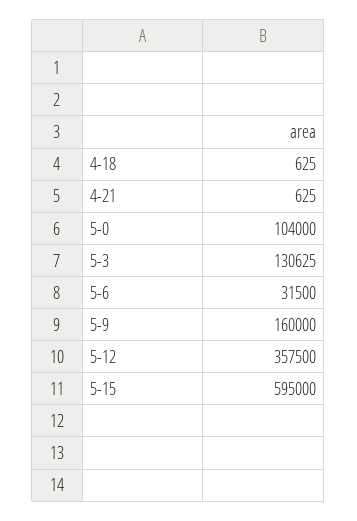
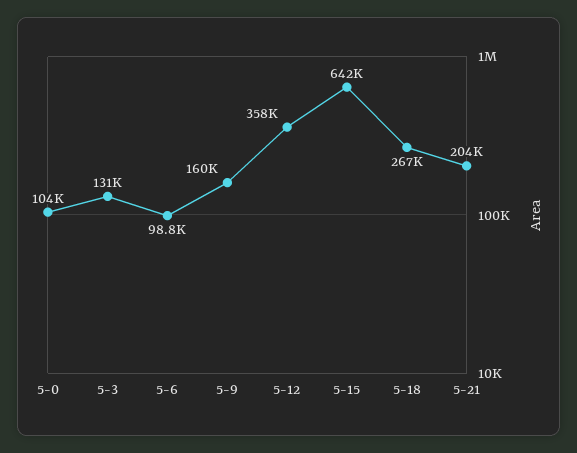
4-18: 625 -> none
4-21: 625 -> none
5-6: 31500 -> 98800
5-15: 595000 -> 642000
5-18: none -> 267000
5-21: none -> 204000

